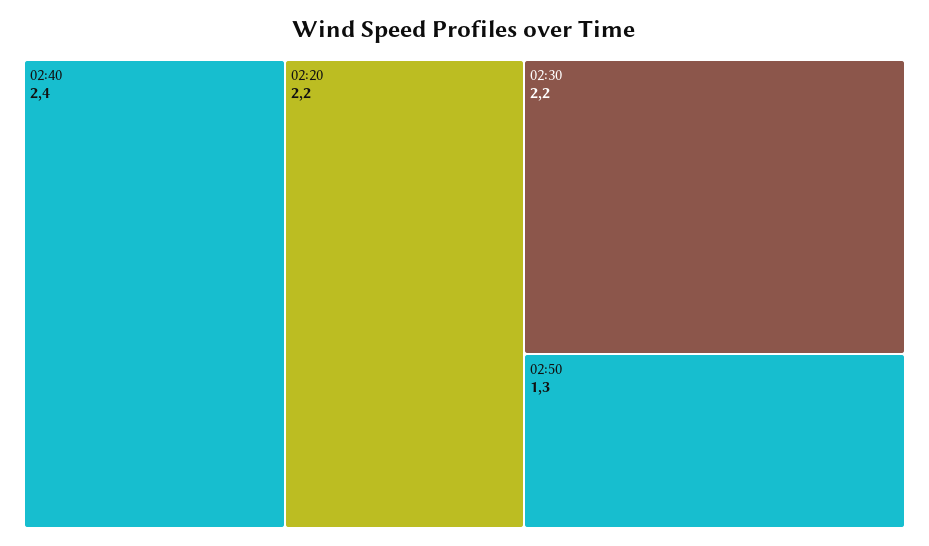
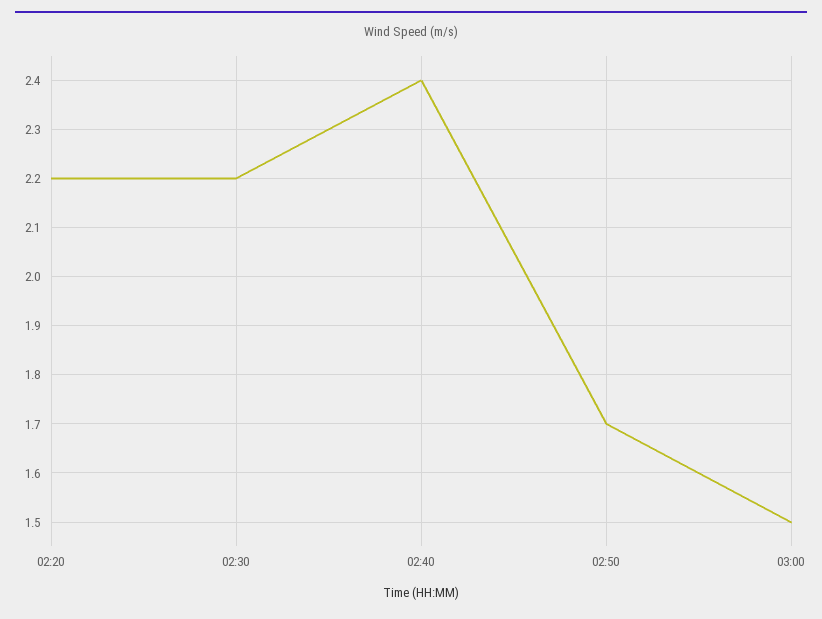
02:50: 1.3 -> 1.7
03:00: none -> 1.5

